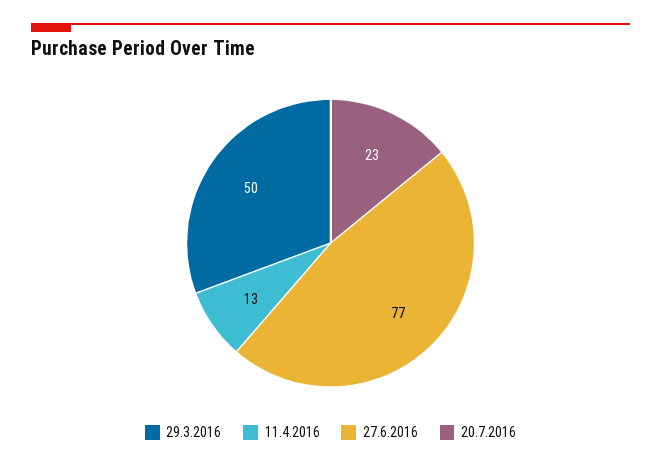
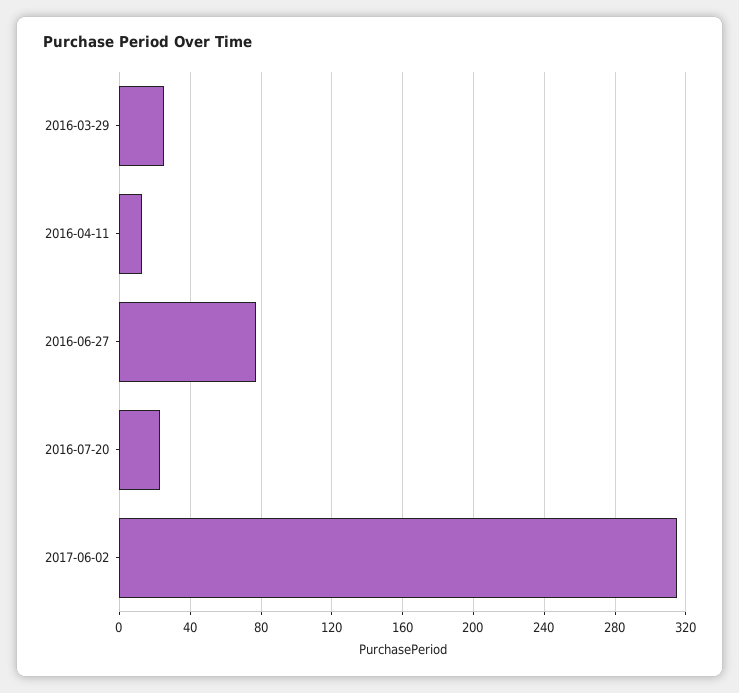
29.3.2016: 50 -> 25
2017-06-02: none -> 315

